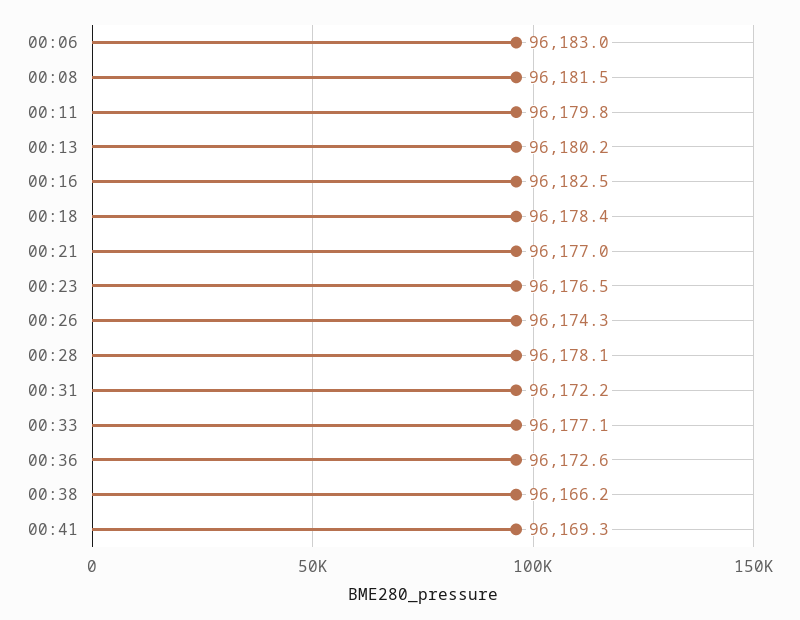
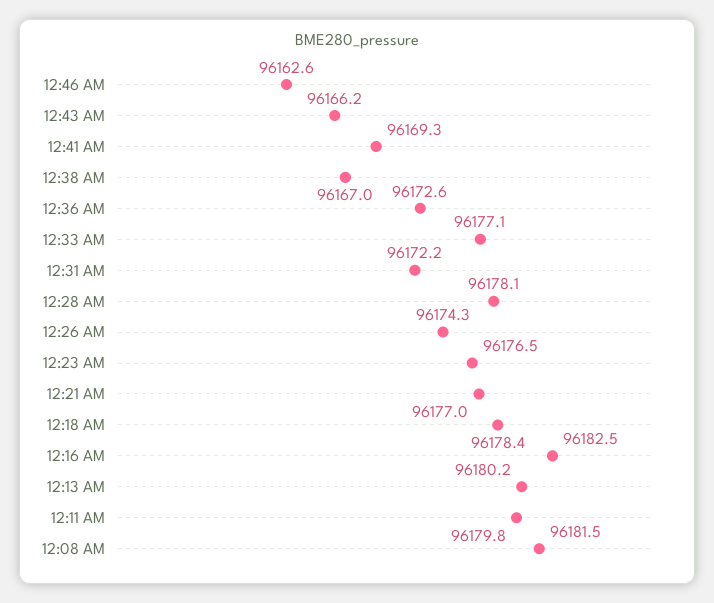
00:06: 96183 -> none
00:38: 96166.2 -> 96167
12:46 AM: none -> 96162.6
12:43 AM: none -> 96166.2

